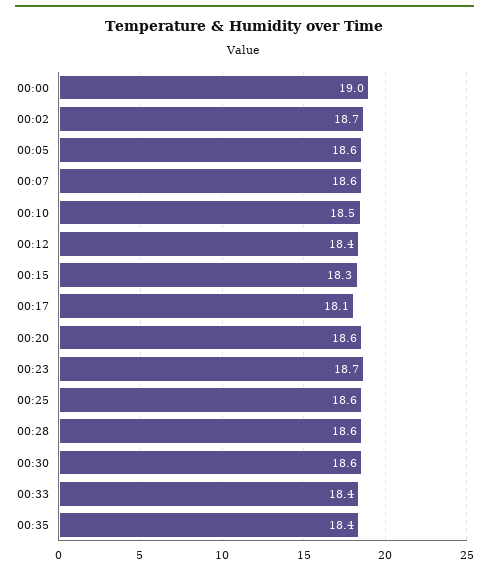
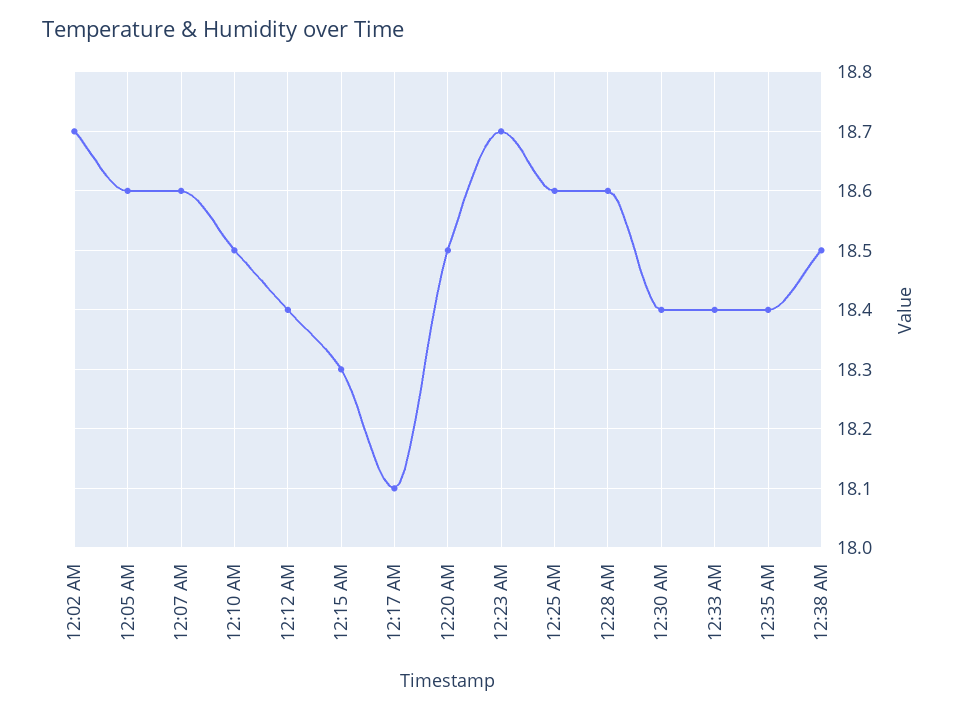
00:00: 19 -> none
00:20: 18.6 -> 18.5
00:30: 18.6 -> 18.4
12:38 AM: none -> 18.5

